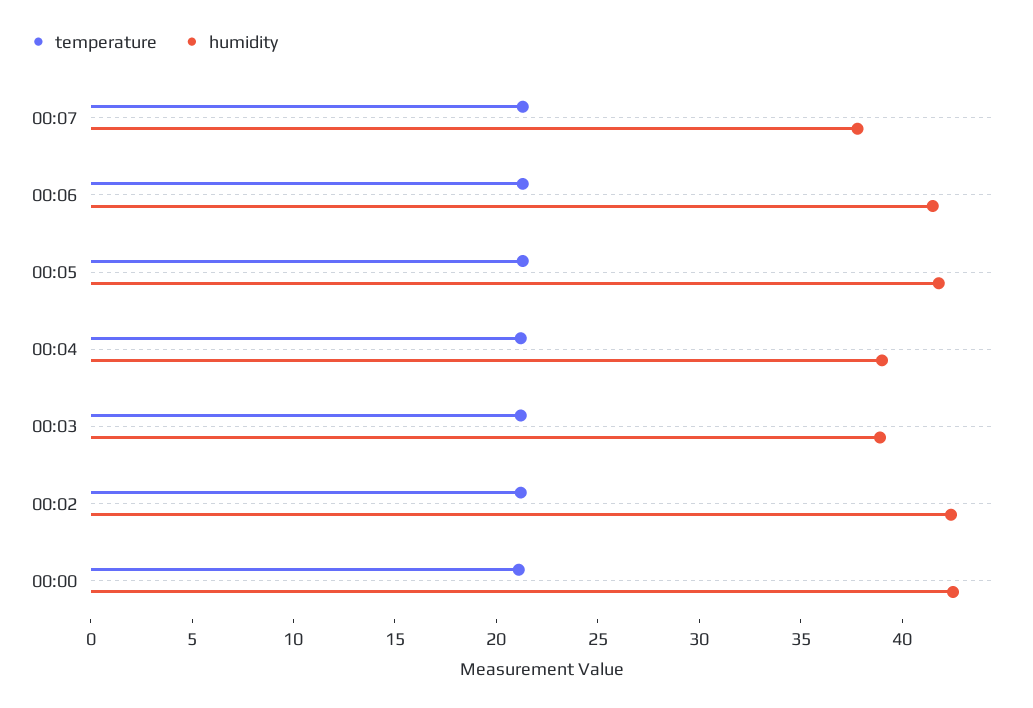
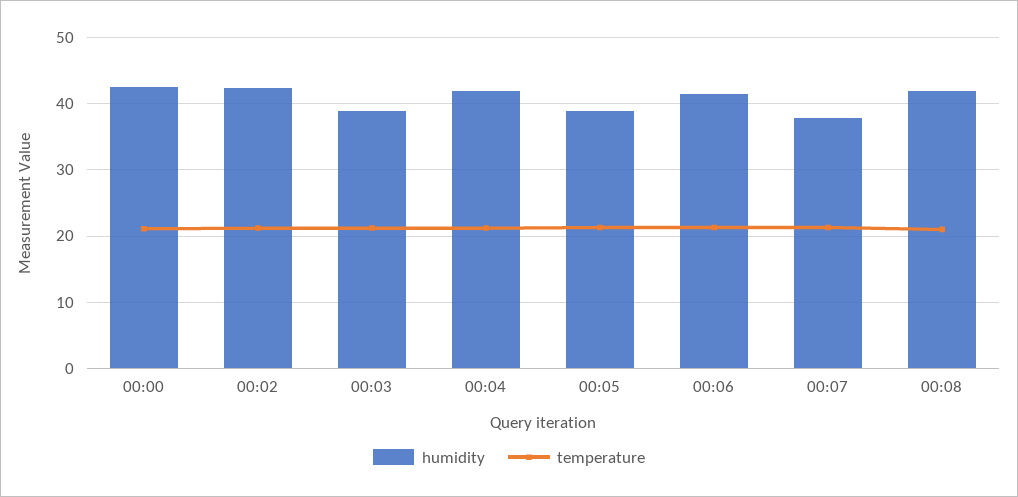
humidity, 00:05: 42 -> 39
humidity, 00:04: 39 -> 42
humidity, 00:08: none -> 42
temperature, 00:08: none -> 21

